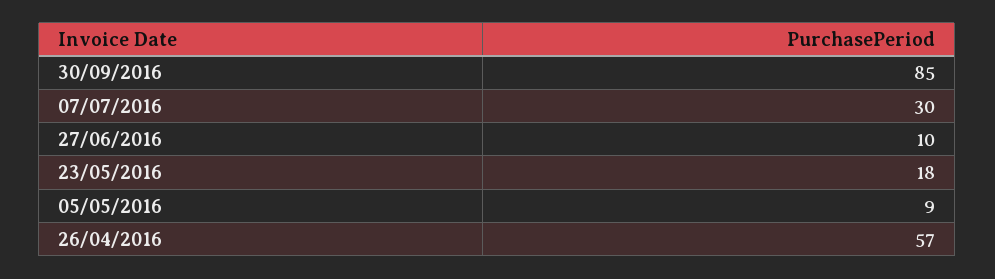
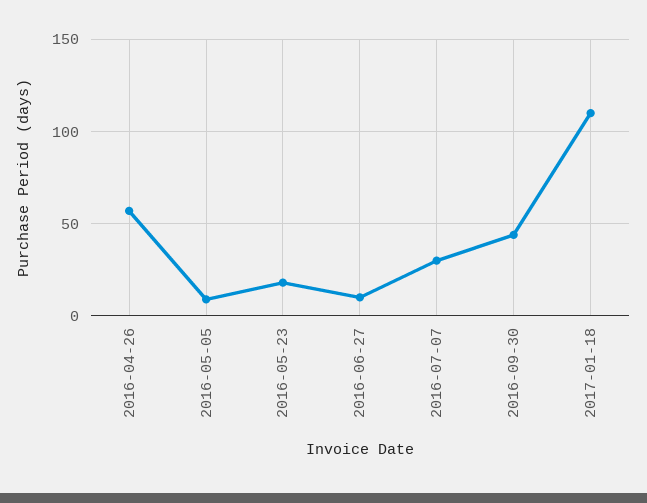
30/09/2016: 85 -> 45
2017-01-18: none -> 110

